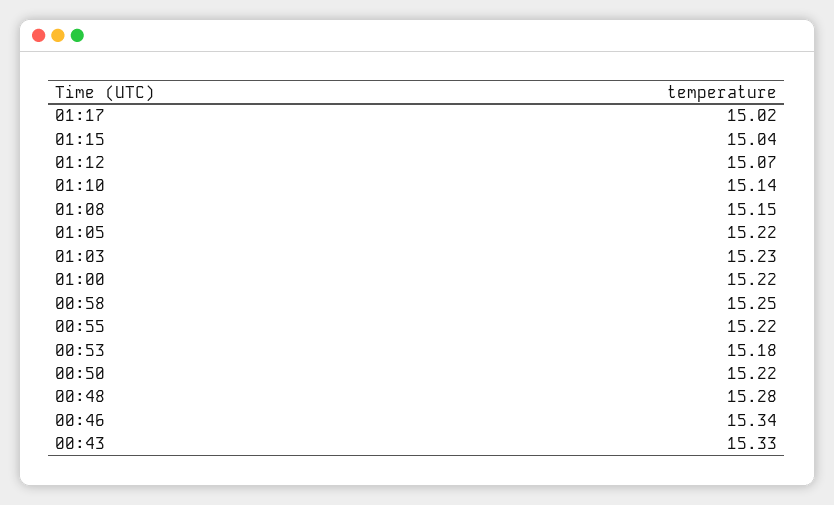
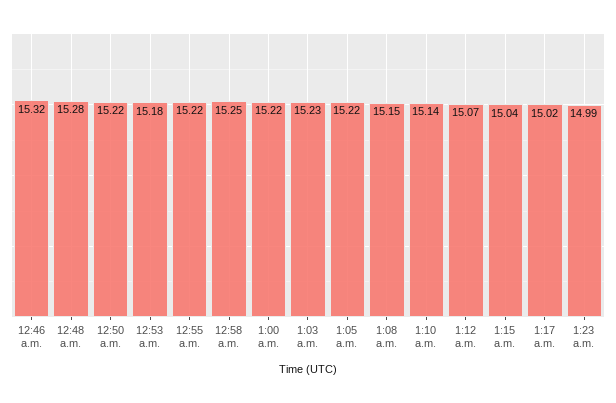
00:46: 15.34 -> 15.32
00:43: 15.33 -> none
1:23 a.m.: none -> 14.99

